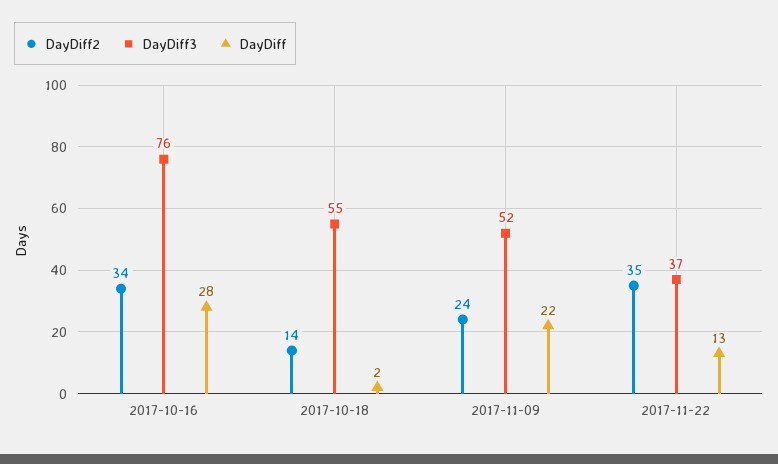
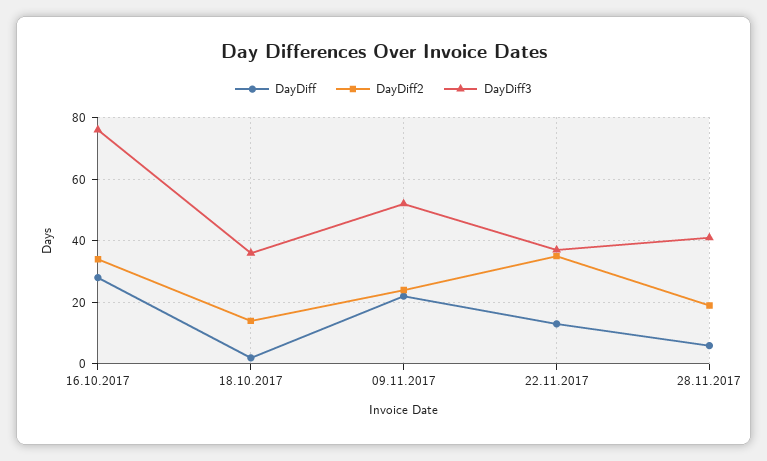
DayDiff3, 2017-10-18: 55 -> 35
DayDiff, 28.11.2017: none -> 5
DayDiff2, 28.11.2017: none -> 20
DayDiff3, 28.11.2017: none -> 40

